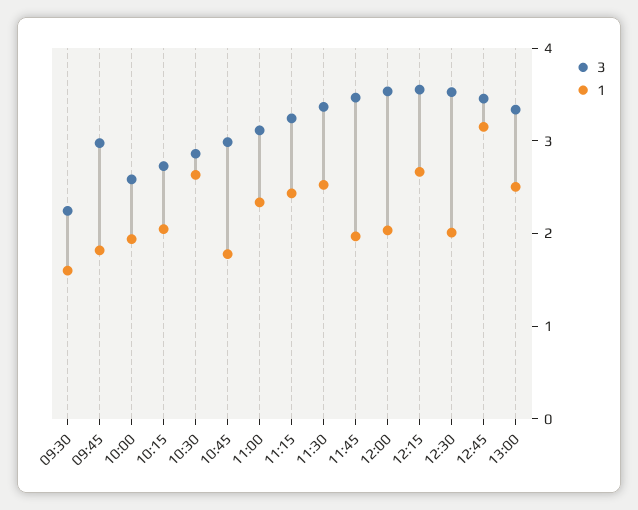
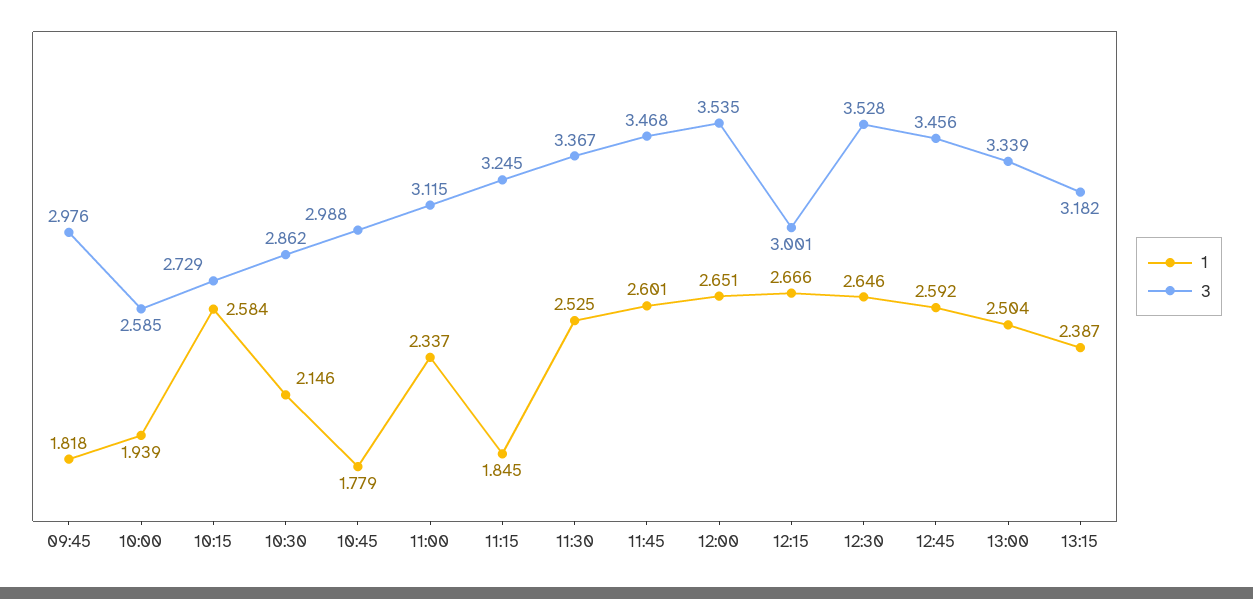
3, 09:30: 2.2 -> none
1, 09:30: 1.6 -> none
1, 10:15: 2 -> 2.584
1, 10:30: 2.6 -> 2.146
1, 11:15: 2.4 -> 1.845
1, 11:45: 2 -> 2.601
1, 12:00: 2 -> 2.651
3, 12:15: 3.6 -> 3.001
1, 12:30: 2 -> 2.646
1, 12:45: 3.2 -> 2.592
1, 13:15: none -> 2.387
3, 13:15: none -> 3.182

